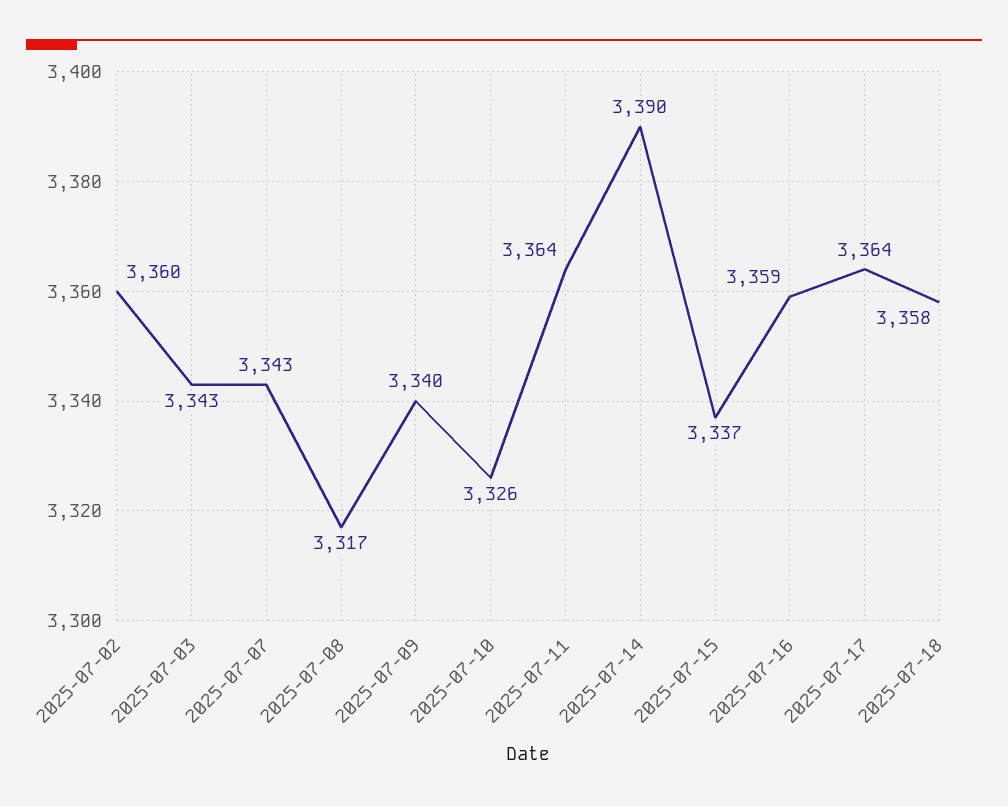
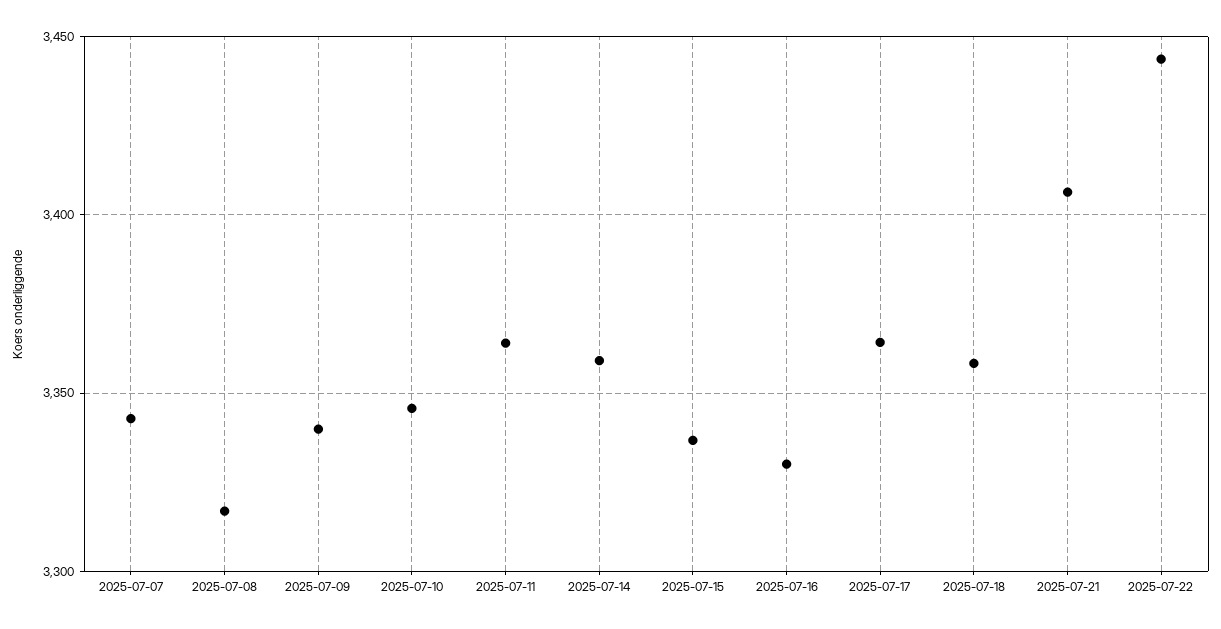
2025-07-02: 3360 -> none
2025-07-03: 3343 -> none
2025-07-10: 3326 -> 3345
2025-07-14: 3390 -> 3360
2025-07-16: 3359 -> 3330
2025-07-21: none -> 3405
2025-07-22: none -> 3445

